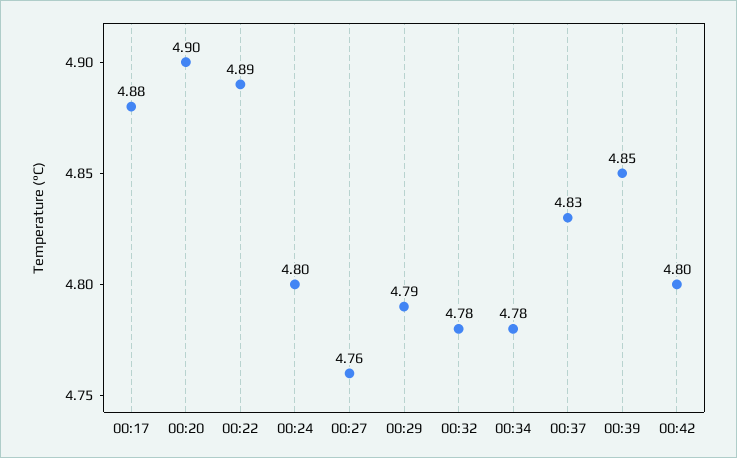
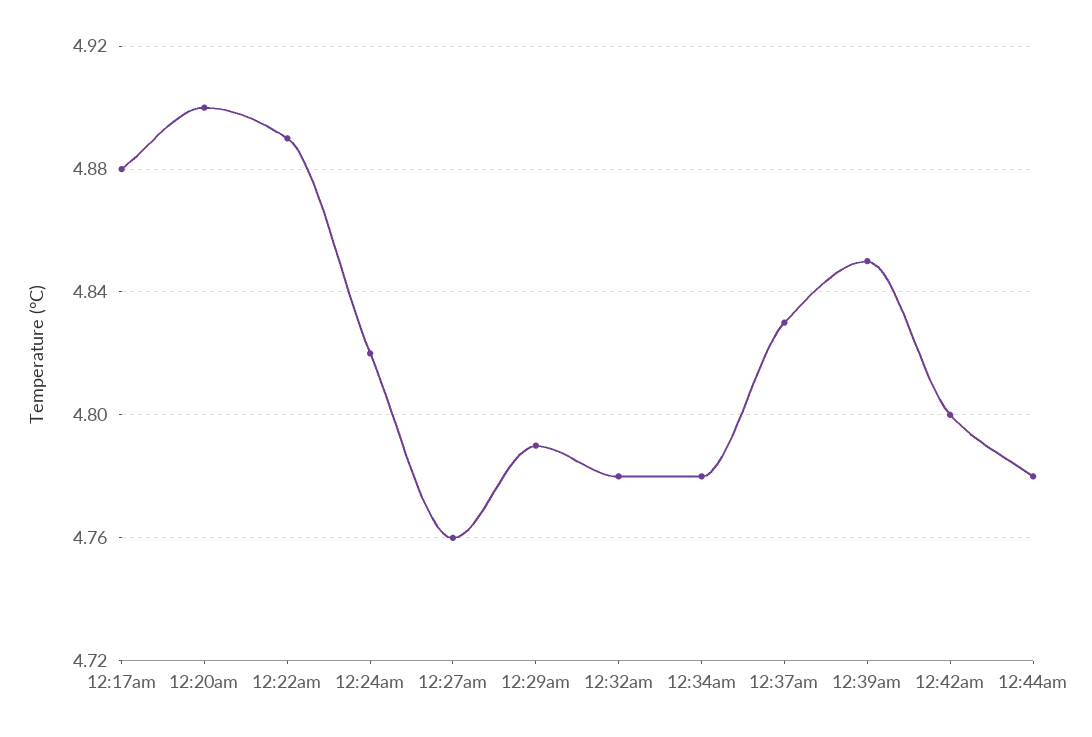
00:24: 4.8 -> 4.82
12:44am: none -> 4.78

